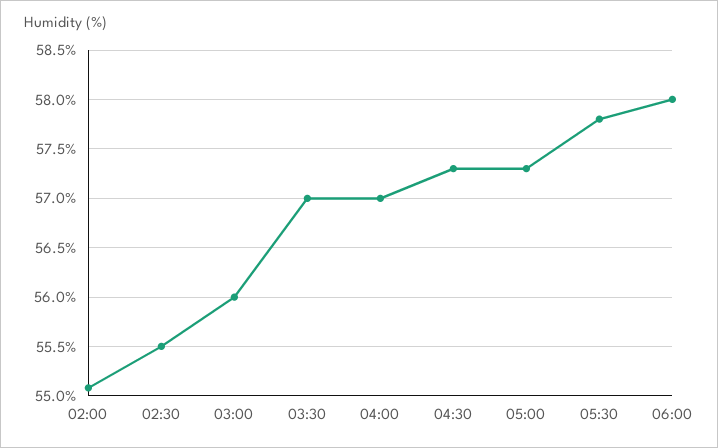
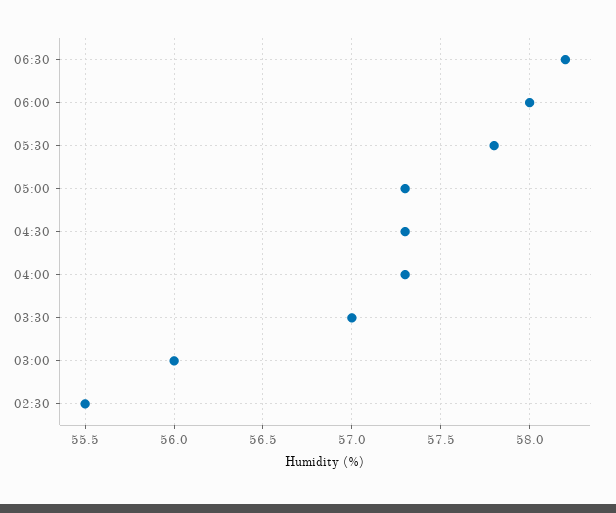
02:00: 55.1 -> none
04:00: 57 -> 57.3
06:30: none -> 58.2

